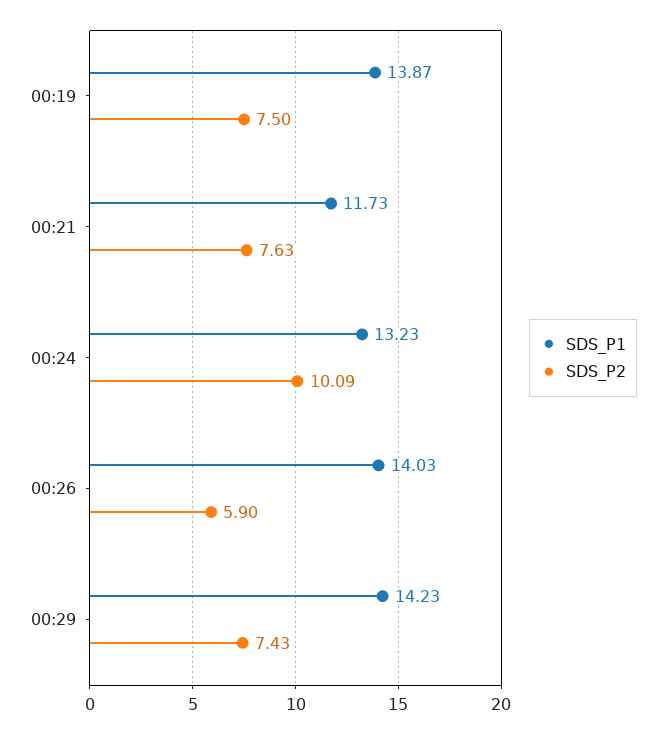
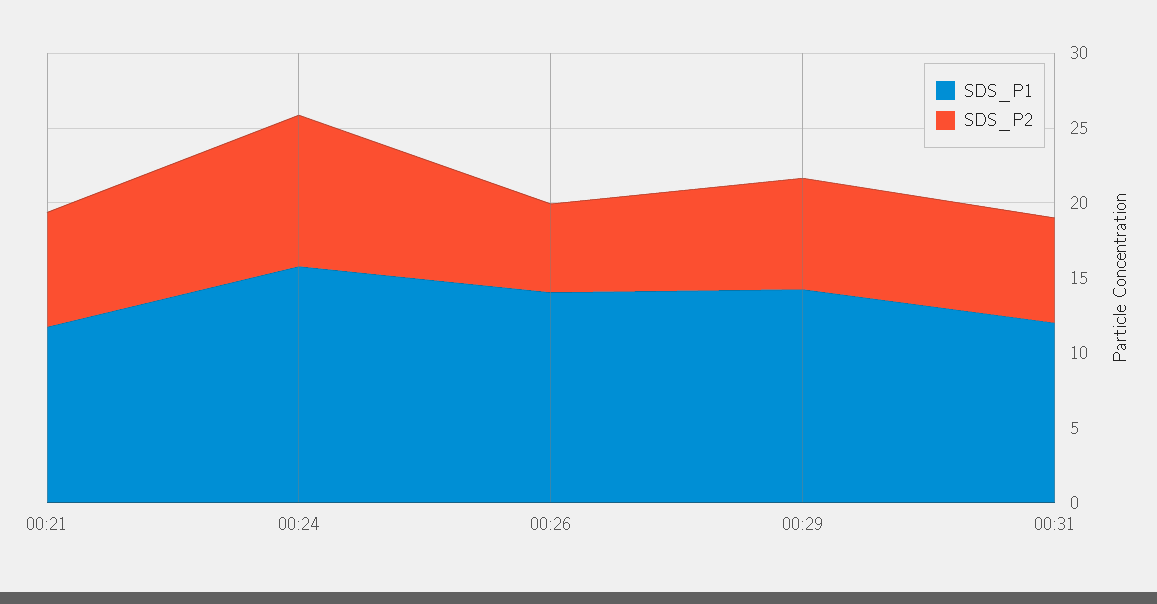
SDS_P1, 00:19: 13.87 -> none
SDS_P2, 00:19: 7.5 -> none
SDS_P1, 00:24: 13.23 -> 16
SDS_P1, 00:31: none -> 12
SDS_P2, 00:31: none -> 7

